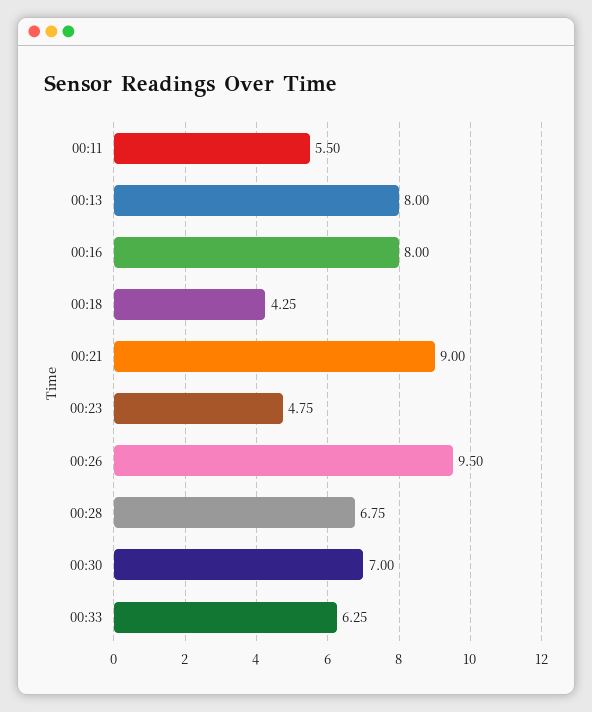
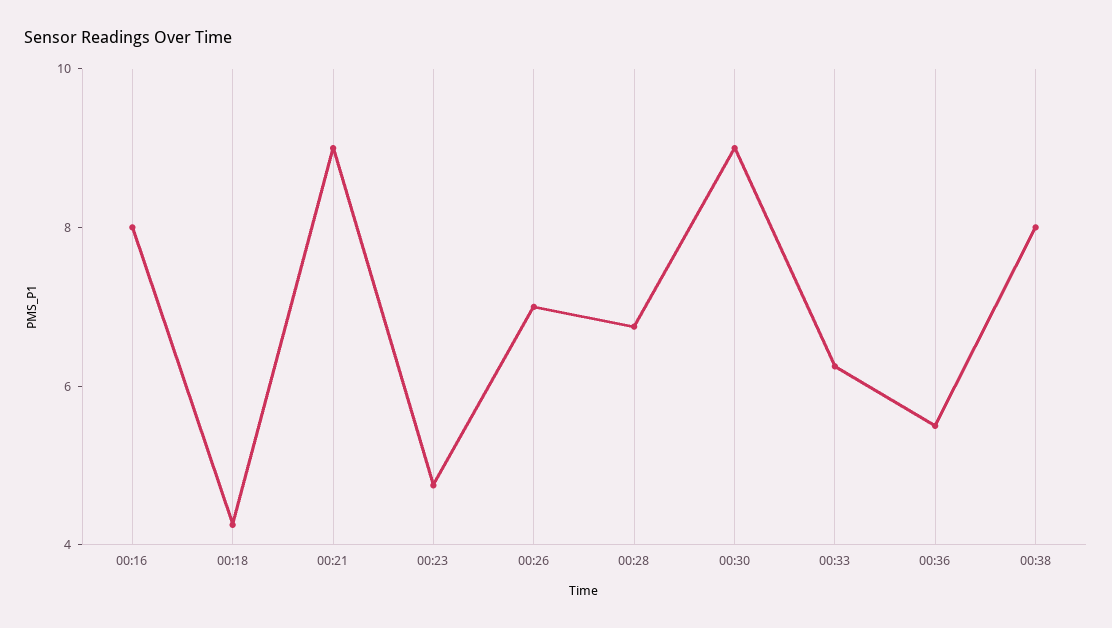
00:11: 5.5 -> none
00:13: 8 -> none
00:26: 9.5 -> 7
00:30: 7 -> 9
00:36: none -> 5.5
00:38: none -> 8

